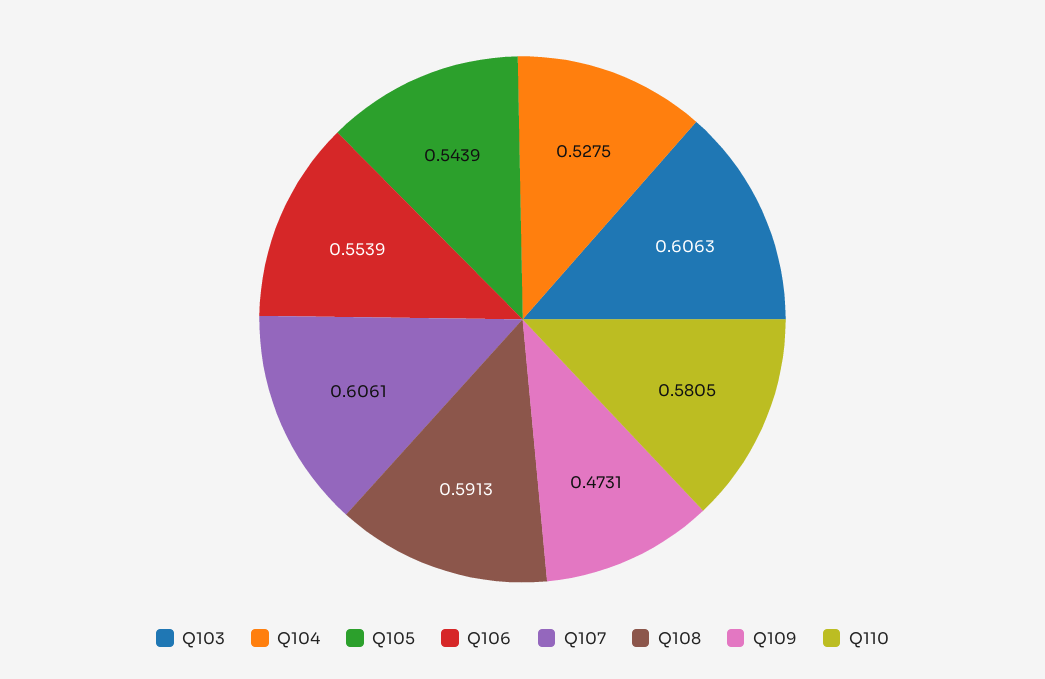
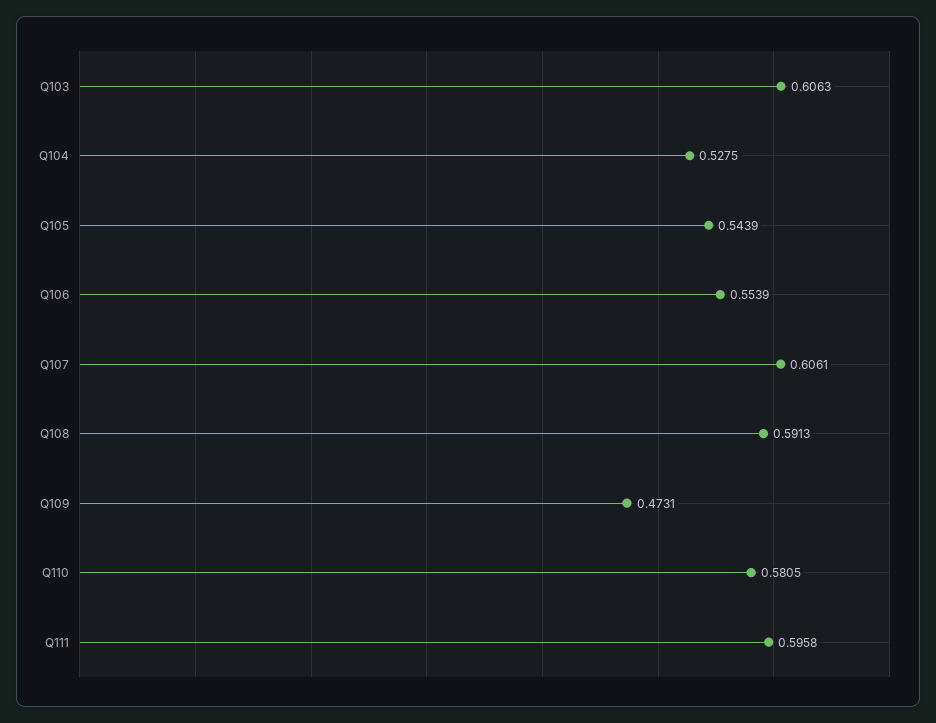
Q111: none -> 0.5958

